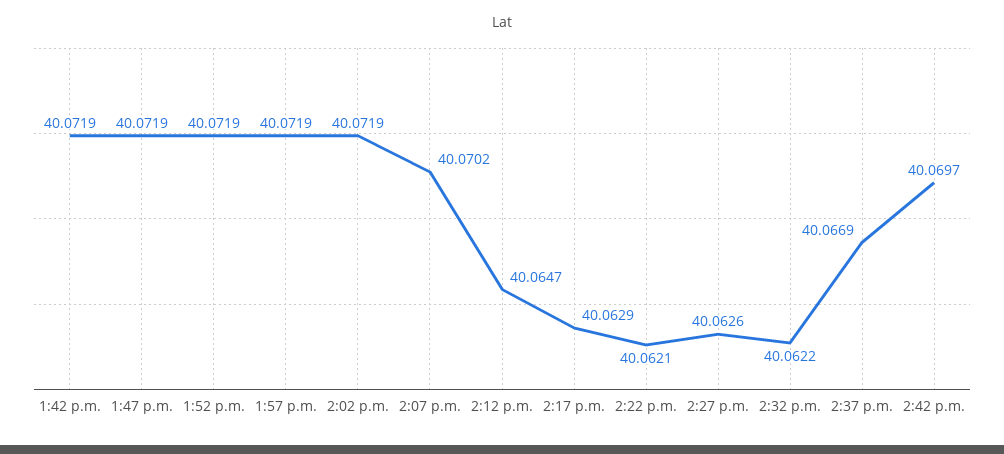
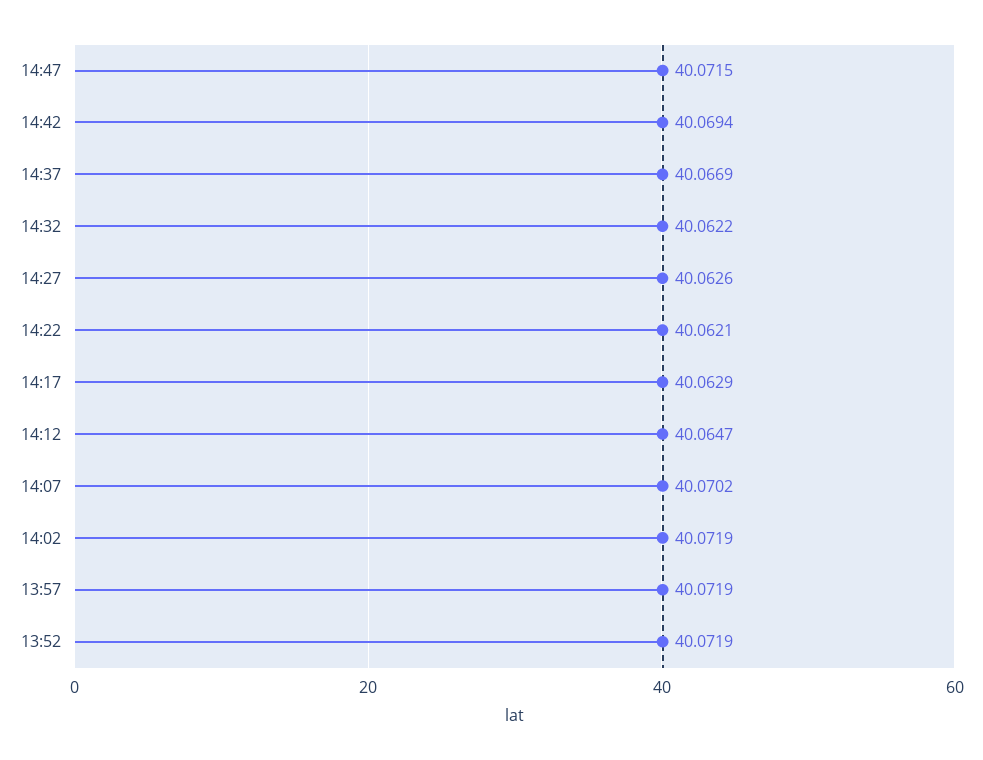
1:42 p.m.: 40.0719 -> none
1:47 p.m.: 40.0719 -> none
2:42 p.m.: 40.0697 -> 40.0694
14:47: none -> 40.0715

